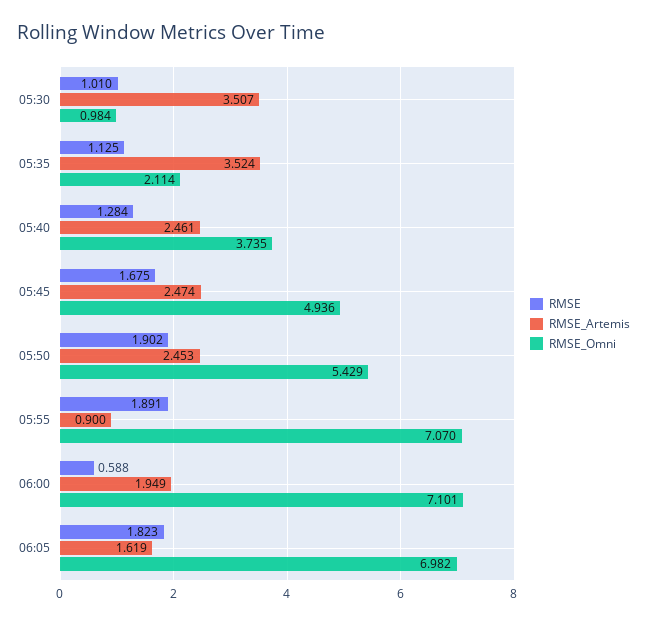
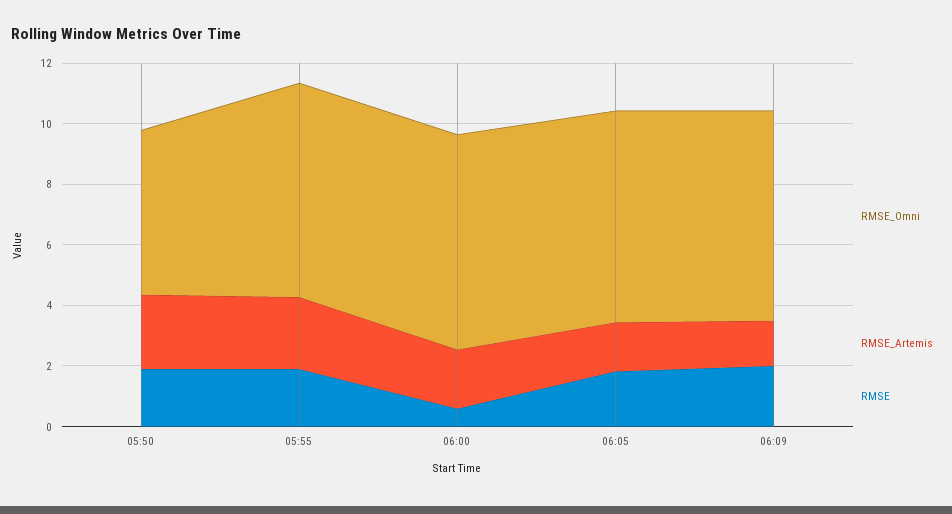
RMSE, 05:30: 1.01 -> none
RMSE_Artemis, 05:30: 3.507 -> none
RMSE_Omni, 05:30: 0.984 -> none
RMSE, 05:35: 1.125 -> none
RMSE_Artemis, 05:35: 3.524 -> none
RMSE_Omni, 05:35: 2.114 -> none
RMSE, 05:40: 1.284 -> none
RMSE_Artemis, 05:40: 2.461 -> none
RMSE_Omni, 05:40: 3.735 -> none
RMSE, 05:45: 1.675 -> none
RMSE_Artemis, 05:45: 2.474 -> none
RMSE_Omni, 05:45: 4.936 -> none
RMSE_Artemis, 05:55: 0.9 -> 2.5
RMSE_Omni, 06:09: none -> 7
RMSE_Artemis, 06:09: none -> 1.5
RMSE, 06:09: none -> 2

